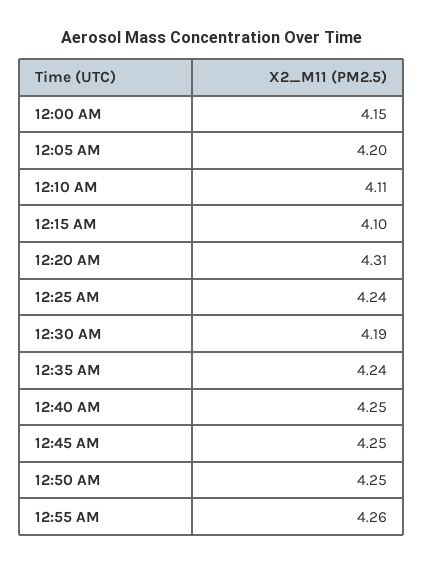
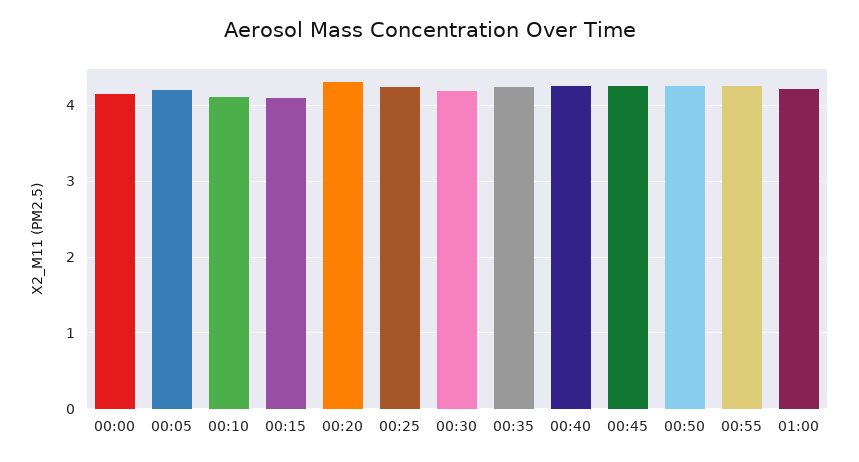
01:00: none -> 4.2

